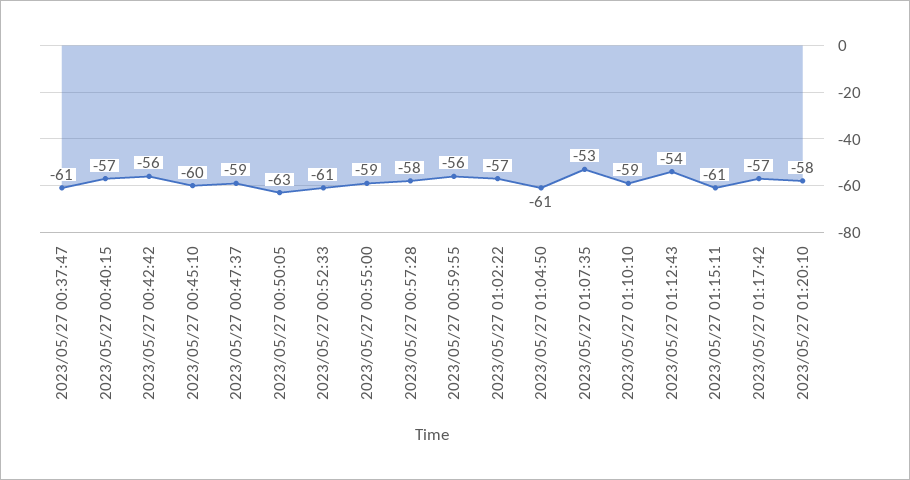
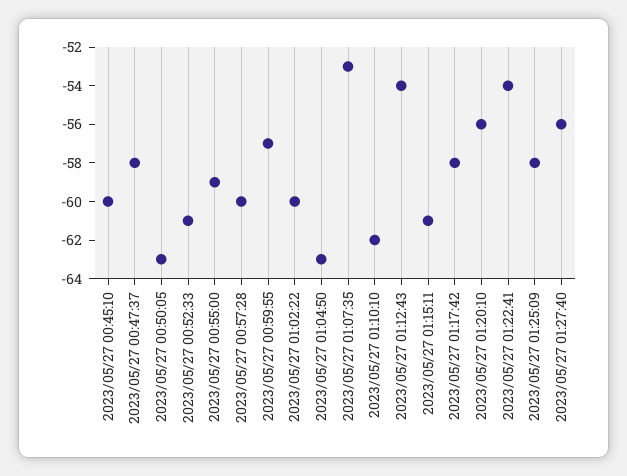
2023/05/27 00:37:47: -61 -> none
2023/05/27 00:40:15: -57 -> none
2023/05/27 00:42:42: -56 -> none
2023/05/27 00:47:37: -59 -> -58
2023/05/27 00:57:28: -58 -> -60
2023/05/27 00:59:55: -56 -> -57
2023/05/27 01:02:22: -57 -> -60
2023/05/27 01:04:50: -61 -> -63
2023/05/27 01:10:10: -59 -> -62
2023/05/27 01:17:42: -57 -> -58
2023/05/27 01:20:10: -58 -> -56
2023/05/27 01:22:41: none -> -54
2023/05/27 01:25:09: none -> -58
2023/05/27 01:27:40: none -> -56

